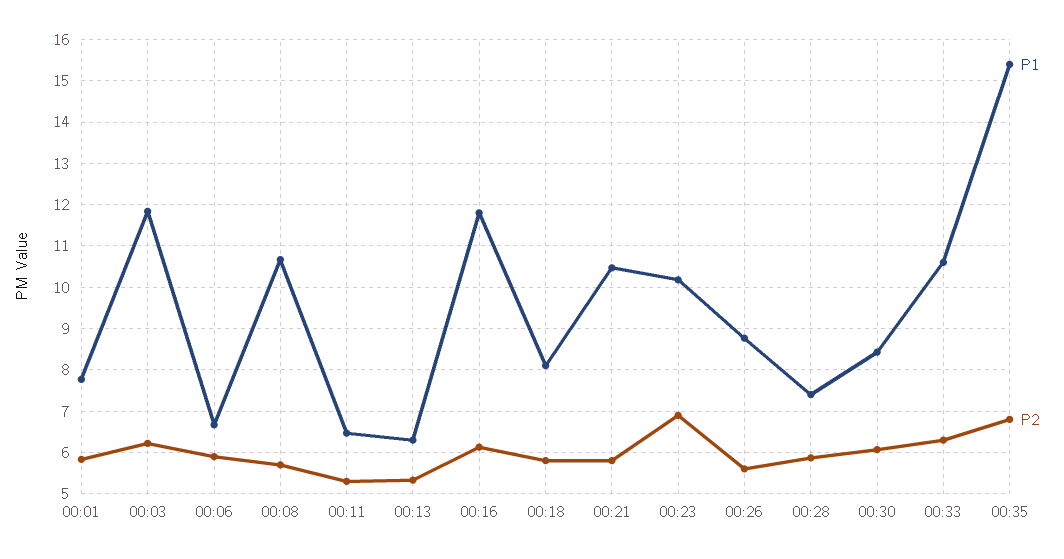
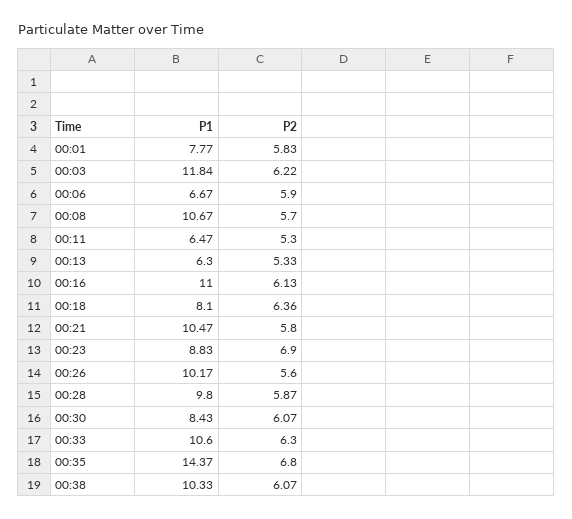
P1, 00:16: 11.8 -> 11
P2, 00:18: 5.8 -> 6.36
P1, 00:23: 10.2 -> 8.83
P1, 00:26: 8.8 -> 10.17
P1, 00:28: 7.4 -> 9.8
P1, 00:35: 15.4 -> 14.37
P1, 00:38: none -> 10.33
P2, 00:38: none -> 6.07

